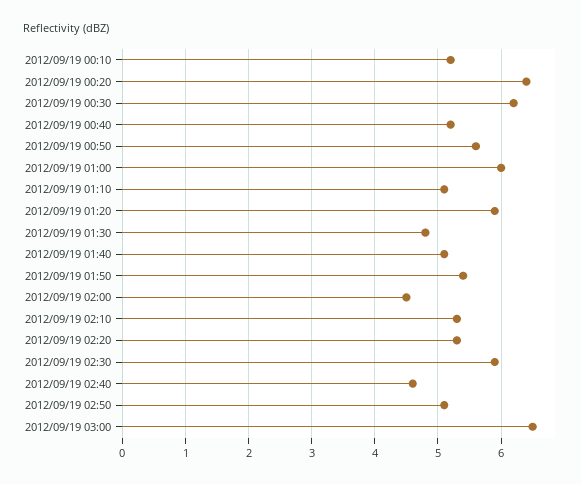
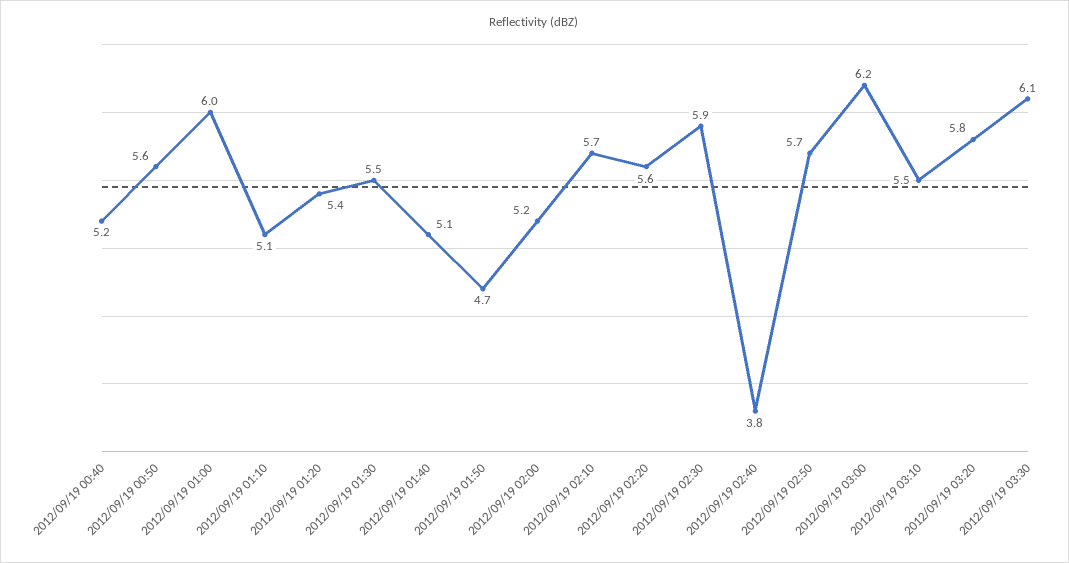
2012/09/19 00:10: 5.2 -> none
2012/09/19 00:20: 6.4 -> none
2012/09/19 00:30: 6.2 -> none
2012/09/19 01:20: 5.9 -> 5.4
2012/09/19 01:30: 4.8 -> 5.5
2012/09/19 01:50: 5.4 -> 4.7
2012/09/19 02:00: 4.5 -> 5.2
2012/09/19 02:10: 5.3 -> 5.7
2012/09/19 02:20: 5.3 -> 5.6
2012/09/19 02:40: 4.6 -> 3.8
2012/09/19 02:50: 5.1 -> 5.7
2012/09/19 03:00: 6.5 -> 6.2
2012/09/19 03:10: none -> 5.5
2012/09/19 03:20: none -> 5.8
2012/09/19 03:30: none -> 6.1

